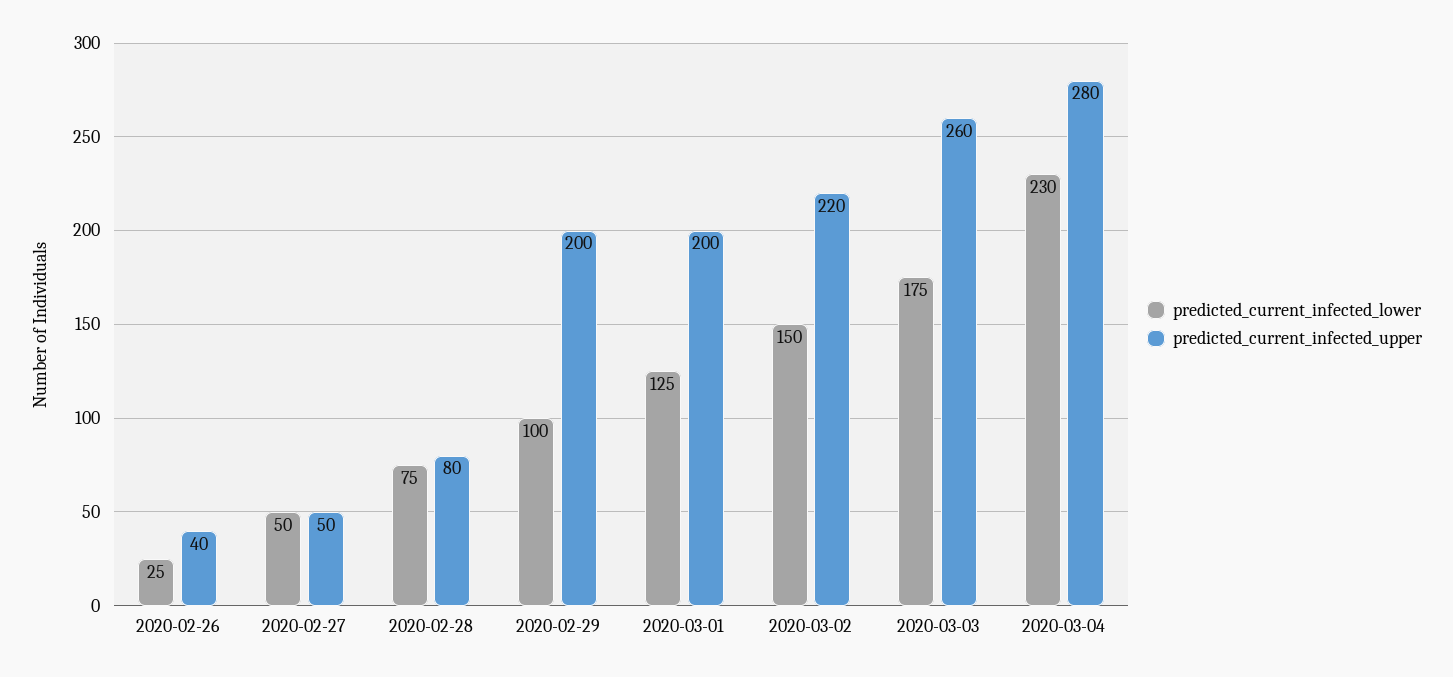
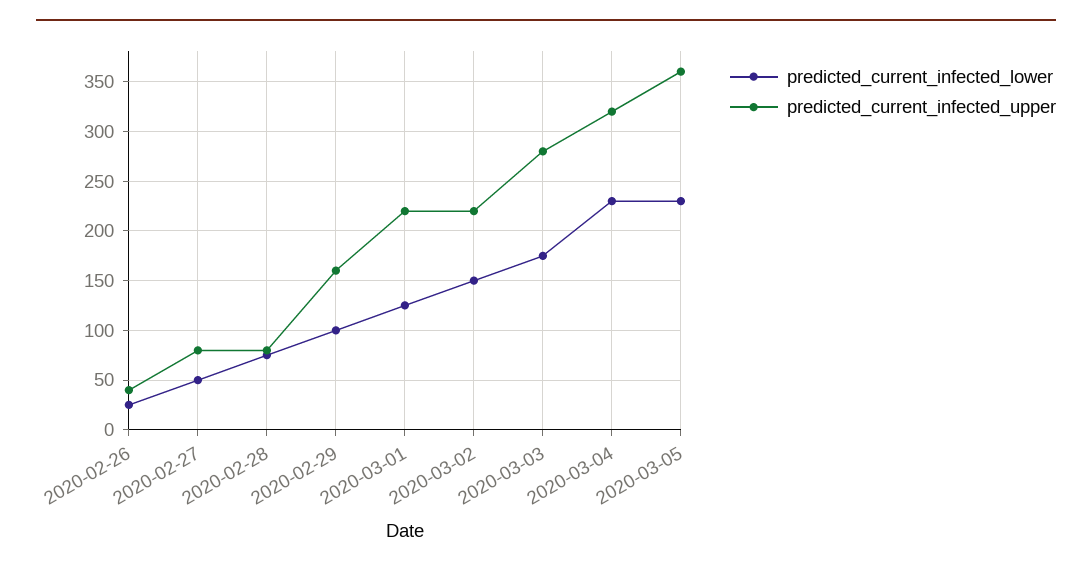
predicted_current_infected_upper, 2020-02-27: 50 -> 80
predicted_current_infected_upper, 2020-02-29: 200 -> 160
predicted_current_infected_upper, 2020-03-01: 200 -> 220
predicted_current_infected_upper, 2020-03-03: 260 -> 280
predicted_current_infected_upper, 2020-03-04: 280 -> 320
predicted_current_infected_lower, 2020-03-05: none -> 230
predicted_current_infected_upper, 2020-03-05: none -> 360

